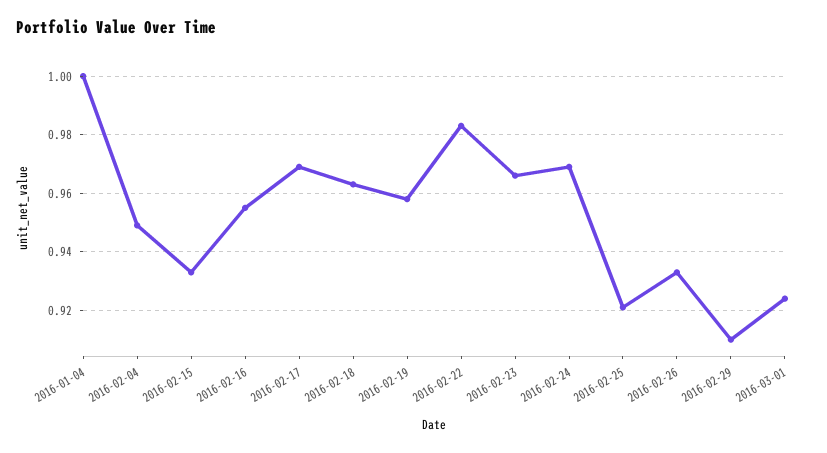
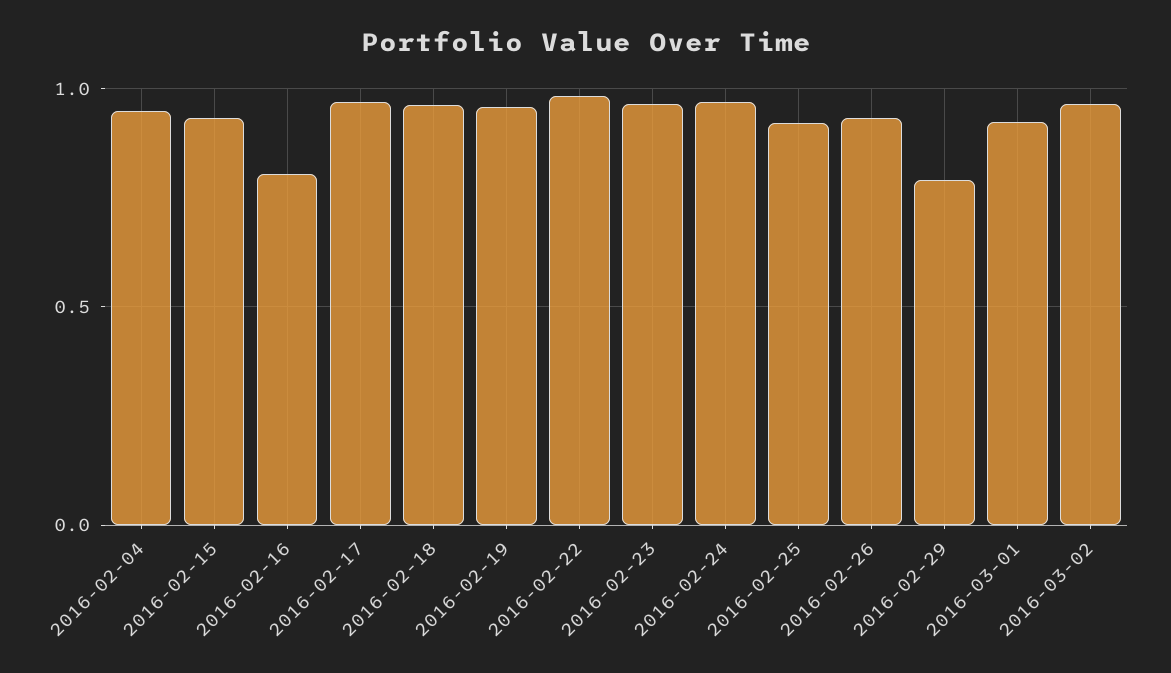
2016-01-04: 1 -> none
2016-02-16: 0.955 -> 0.8
2016-02-29: 0.91 -> 0.8
2016-03-02: none -> 0.95

